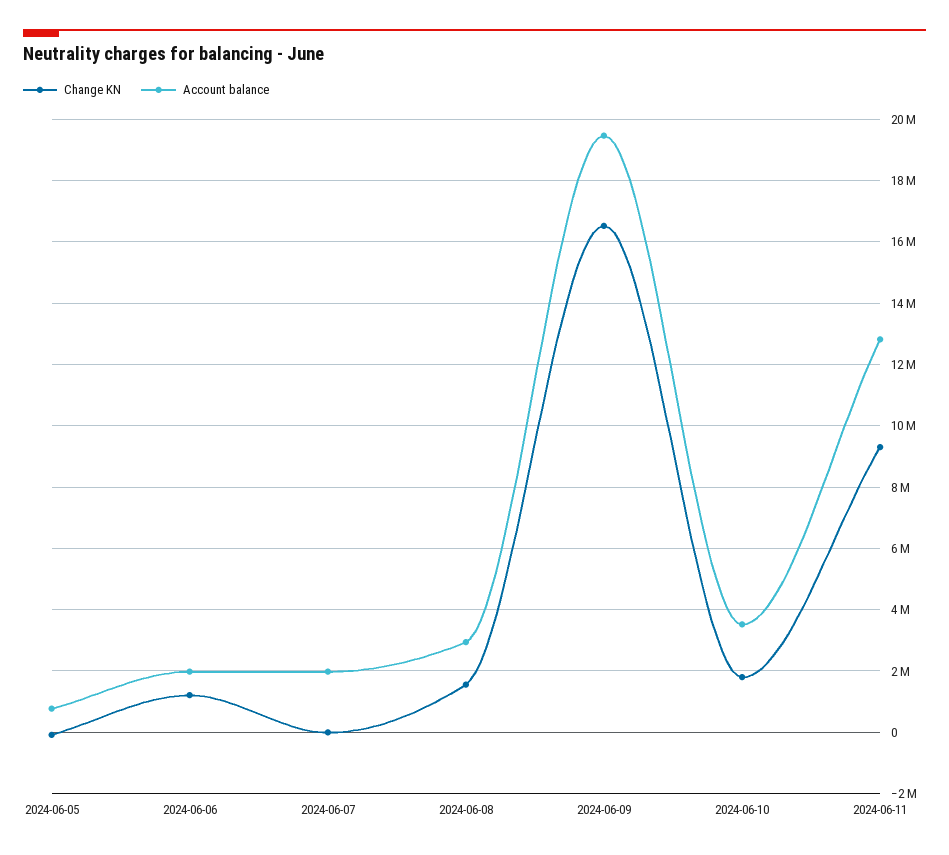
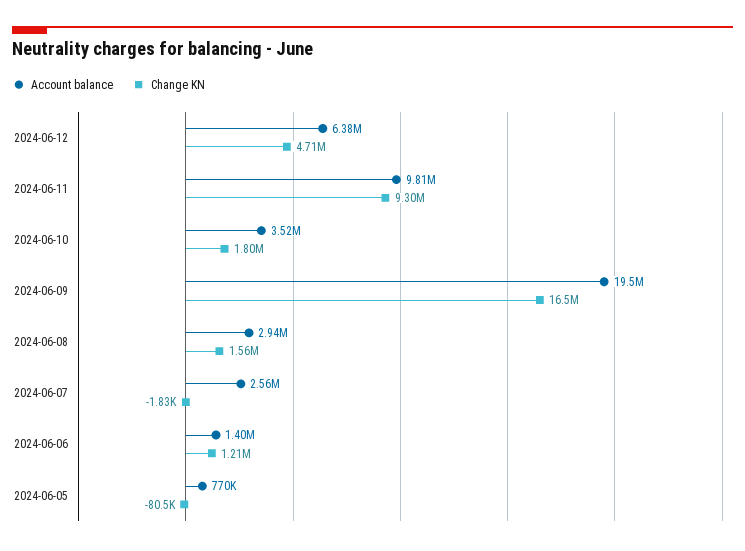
Account balance, 2024-06-06: 2000000 -> 1400000
Account balance, 2024-06-07: 2000000 -> 2560000
Account balance, 2024-06-11: 12800000 -> 9810000
Account balance, 2024-06-12: none -> 6380000
Change KN, 2024-06-12: none -> 4710000

